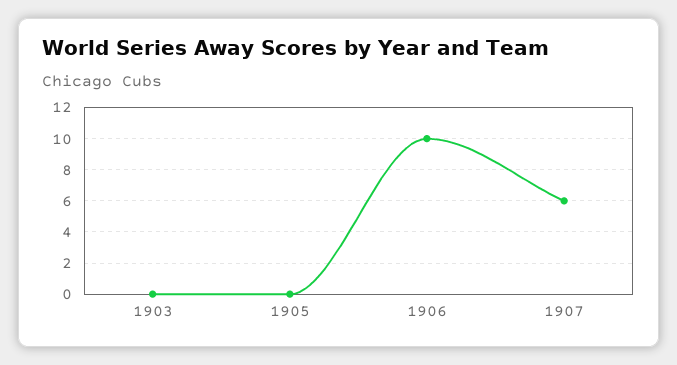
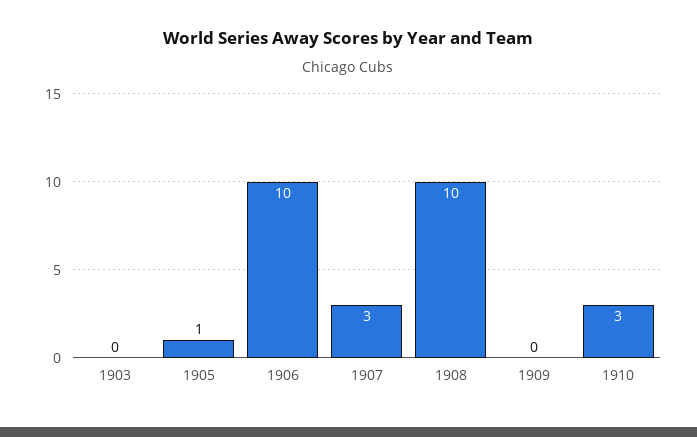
1905: 0 -> 1
1907: 6 -> 3
1908: none -> 10
1909: none -> 0
1910: none -> 3

